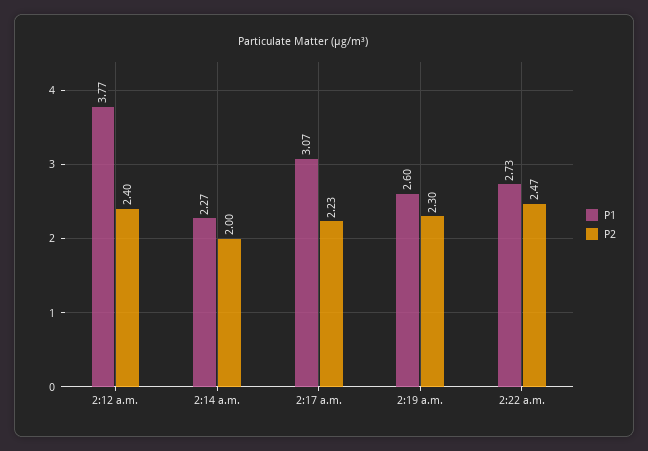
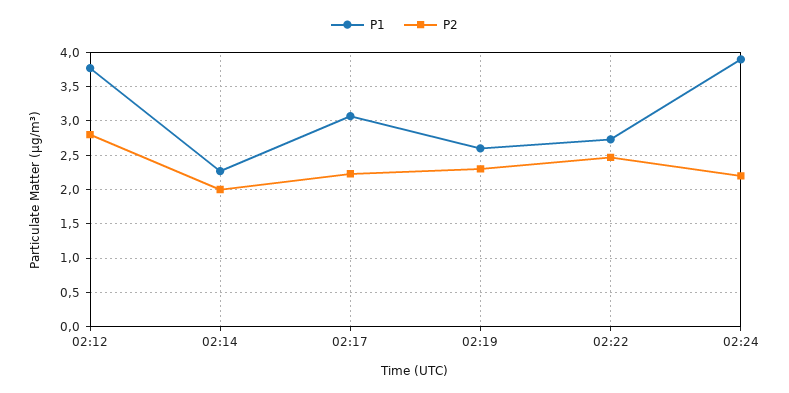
P2, 2:12 a.m.: 2.4 -> 2.8
P1, 02:24: none -> 3.9
P2, 02:24: none -> 2.2

